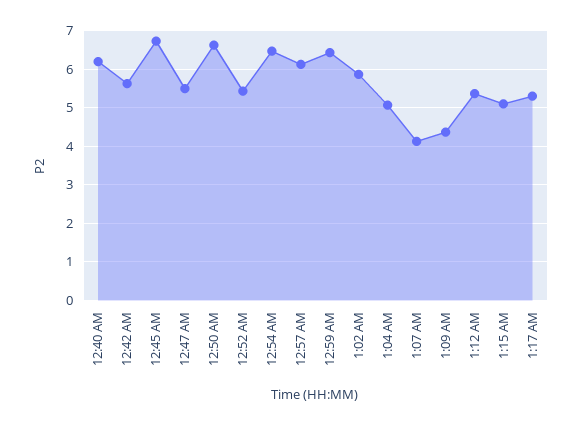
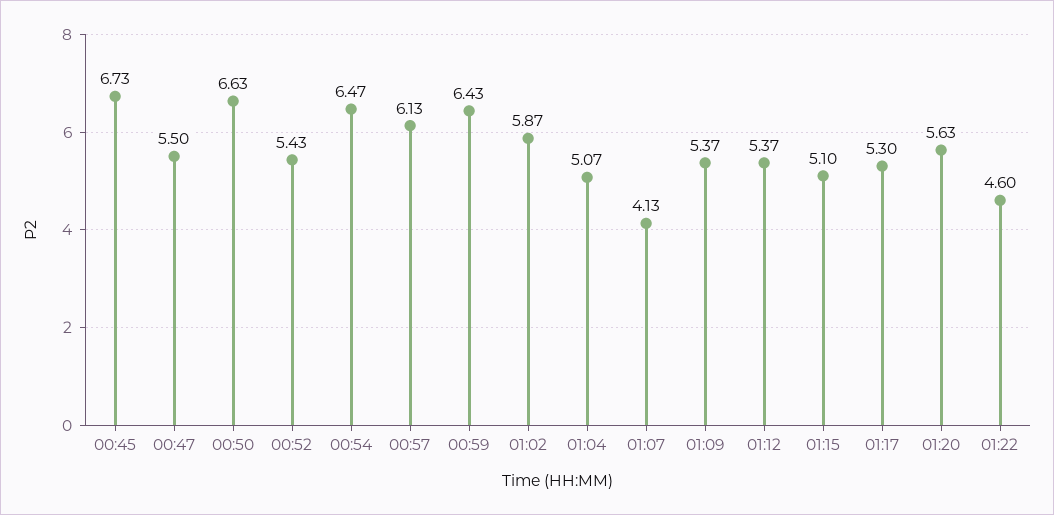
12:40 AM: 6.2 -> none
12:42 AM: 5.6 -> none
1:09 AM: 4.4 -> 5.37
01:20: none -> 5.63
01:22: none -> 4.6

